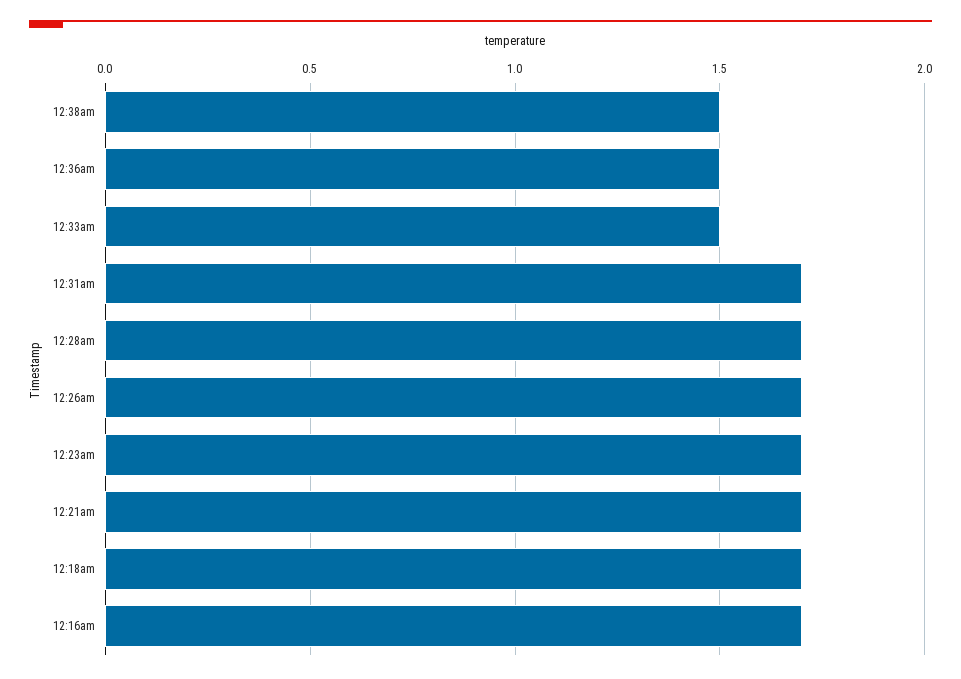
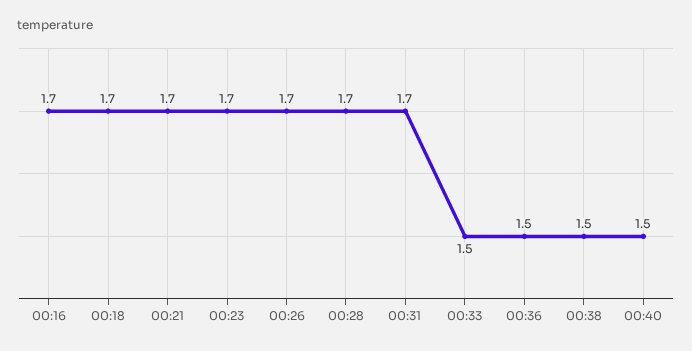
00:40: none -> 1.5

